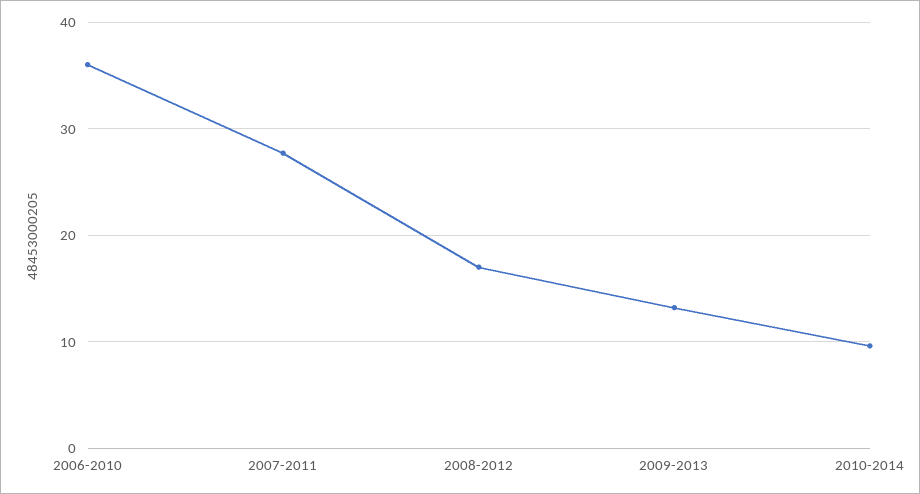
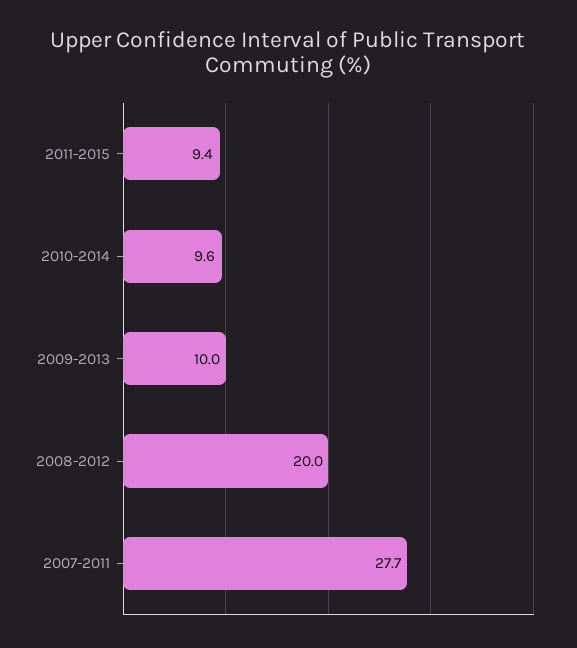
2006-2010: 36 -> none
2008-2012: 17 -> 20
2009-2013: 13 -> 10
2011-2015: none -> 9.4

